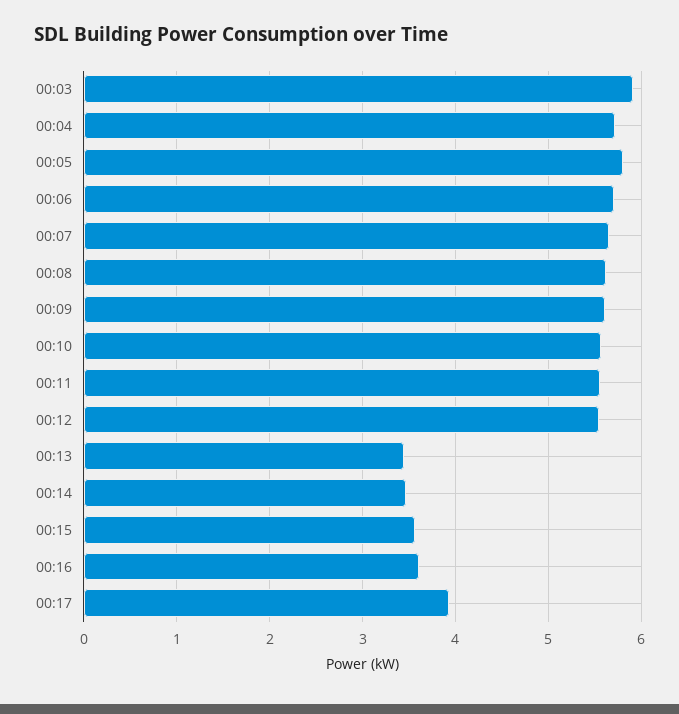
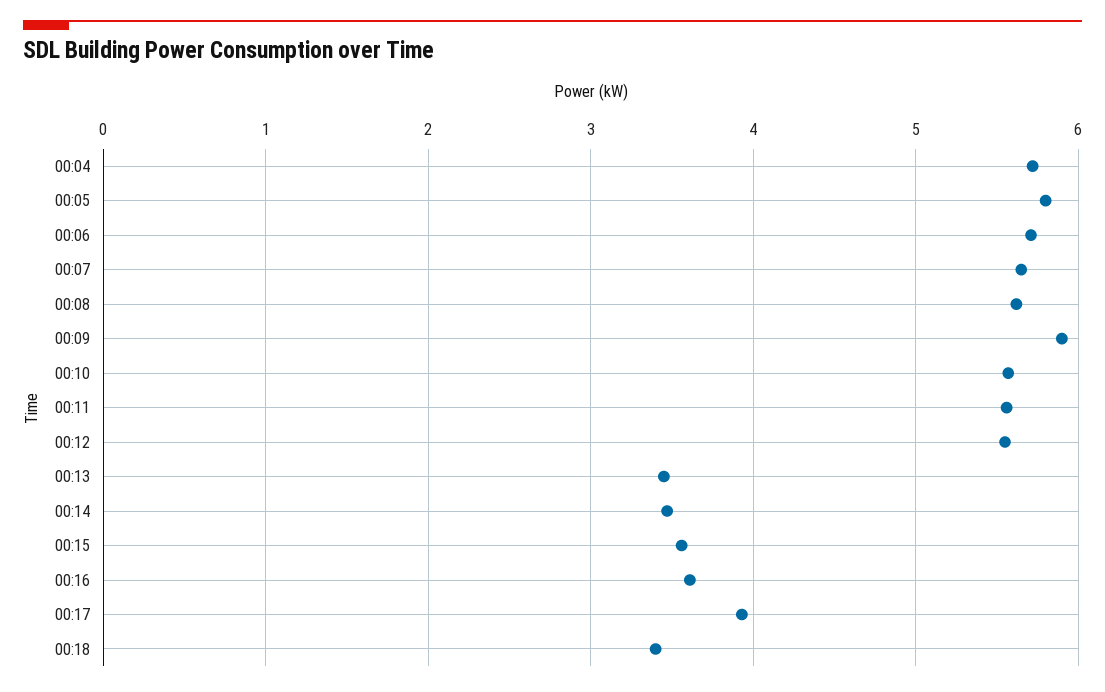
00:03: 5.9 -> none
00:09: 5.6 -> 5.9
00:18: none -> 3.4

